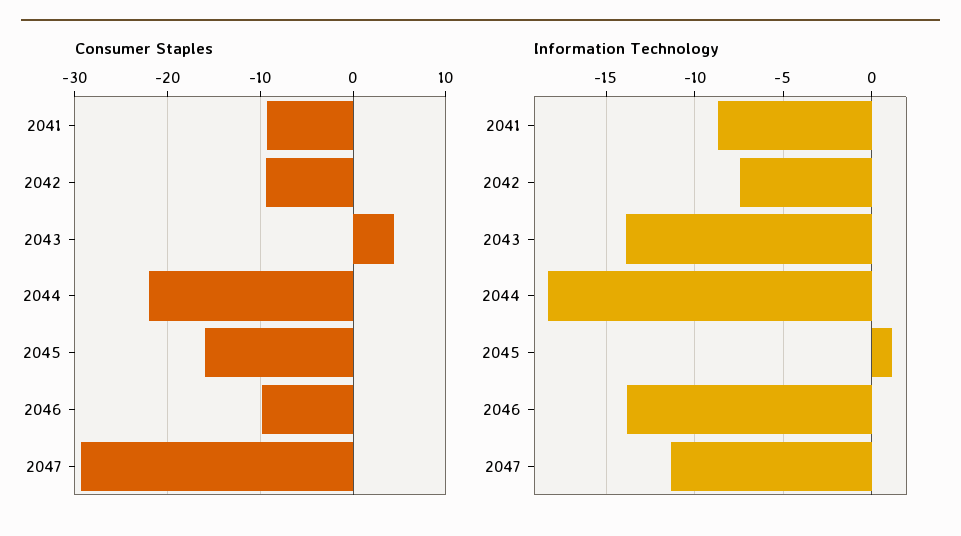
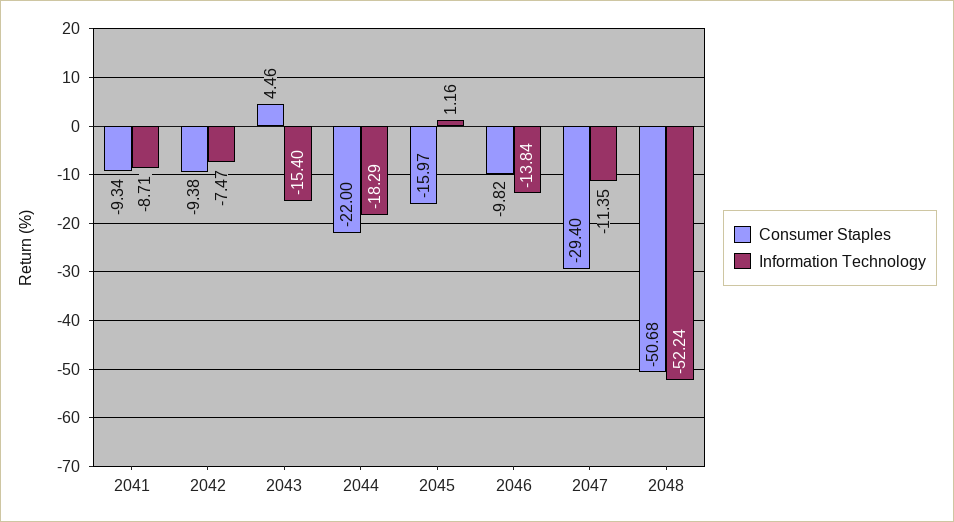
Information Technology, 2043: -14 -> -15.4
Consumer Staples, 2048: none -> -50.68
Information Technology, 2048: none -> -52.24

